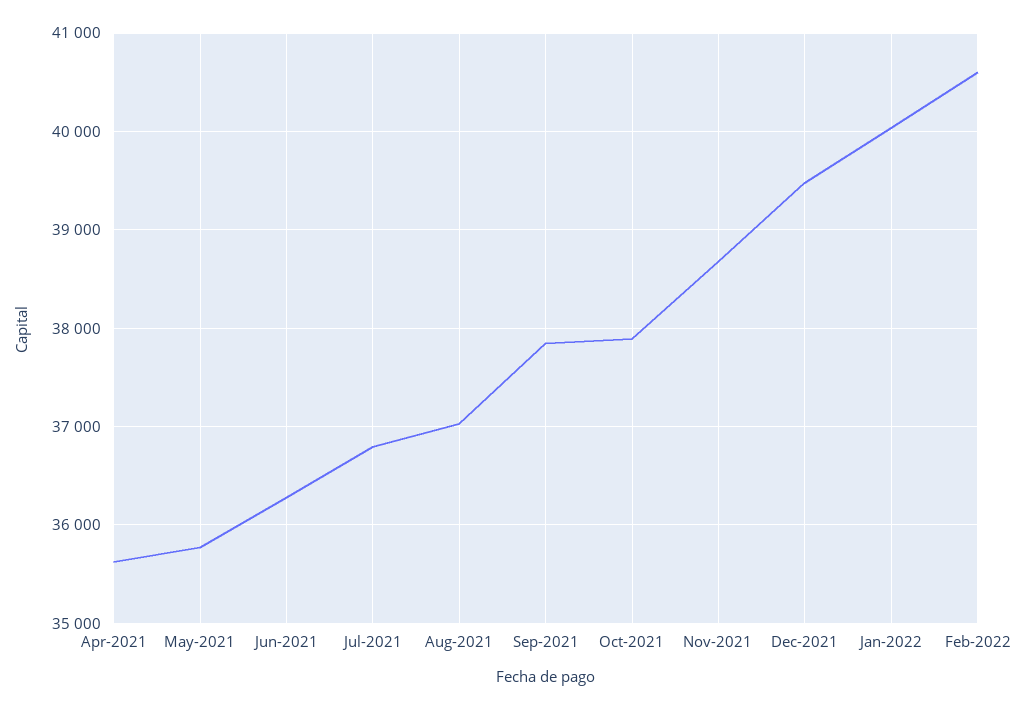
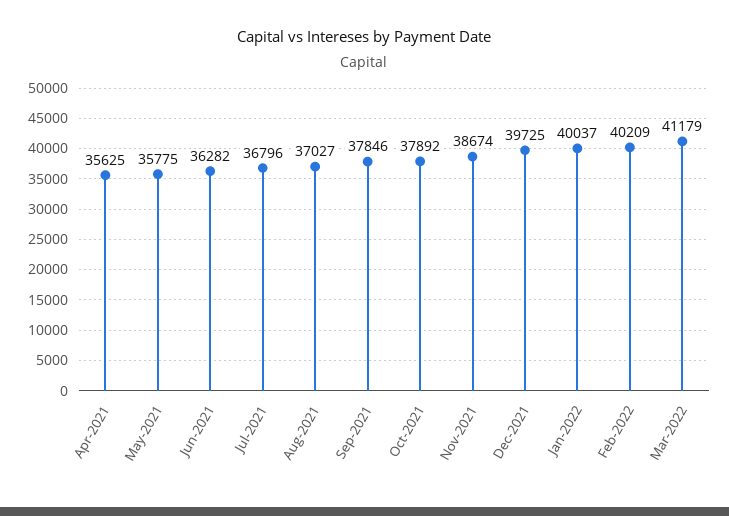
Dec-2021: 39500 -> 39725
Feb-2022: 40600 -> 40209
Mar-2022: none -> 41179

